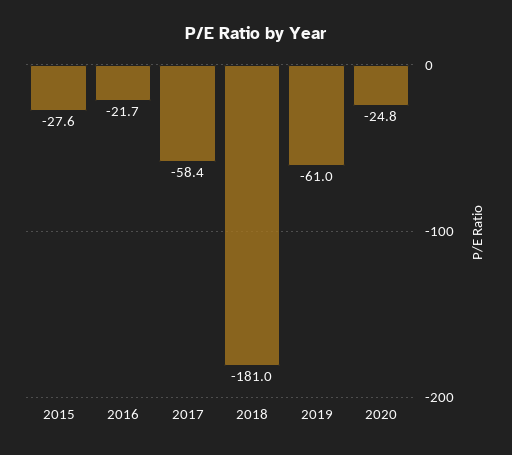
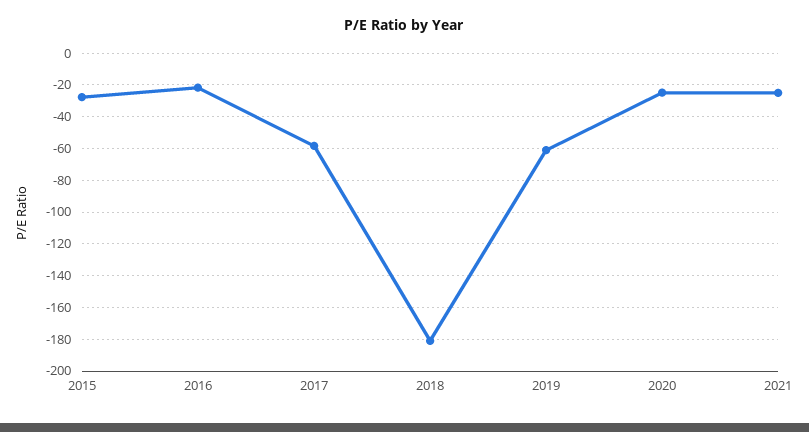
2021: none -> -25

